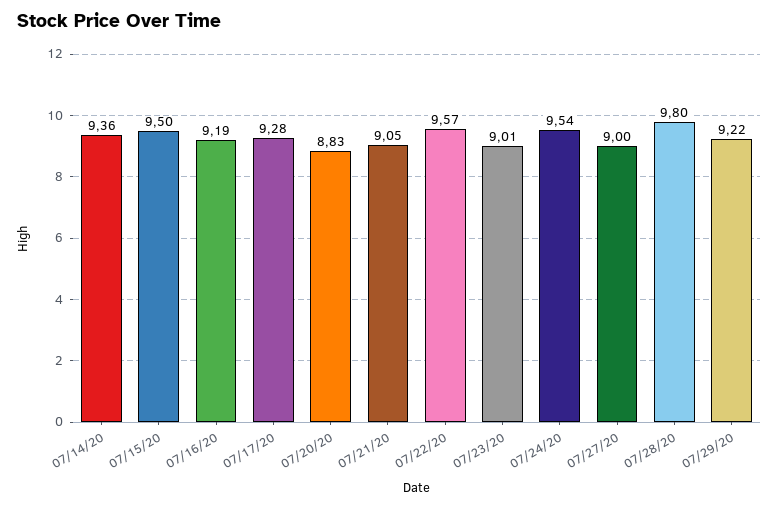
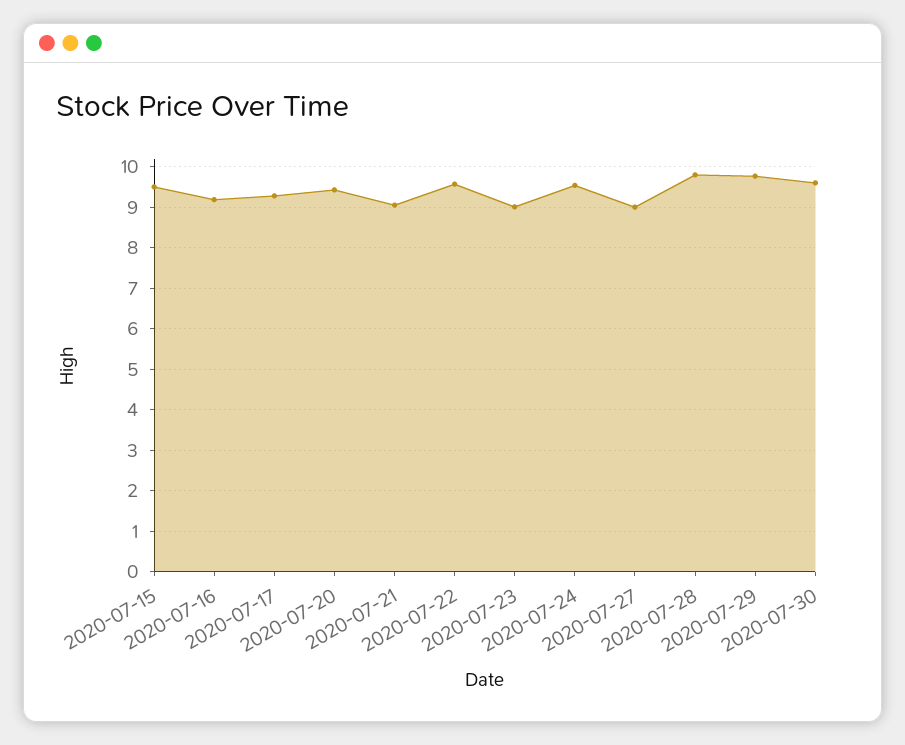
07/14/20: 9.36 -> none
07/20/20: 8.83 -> 9.4
07/29/20: 9.22 -> 9.8
2020-07-30: none -> 9.6

